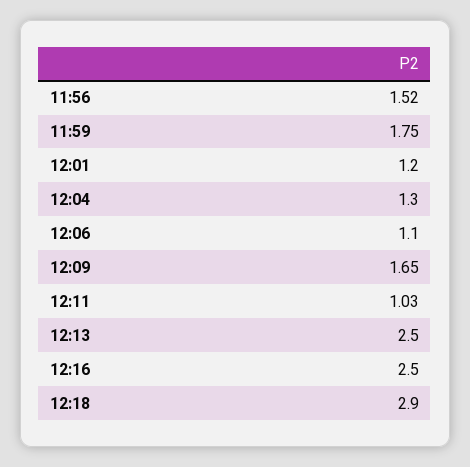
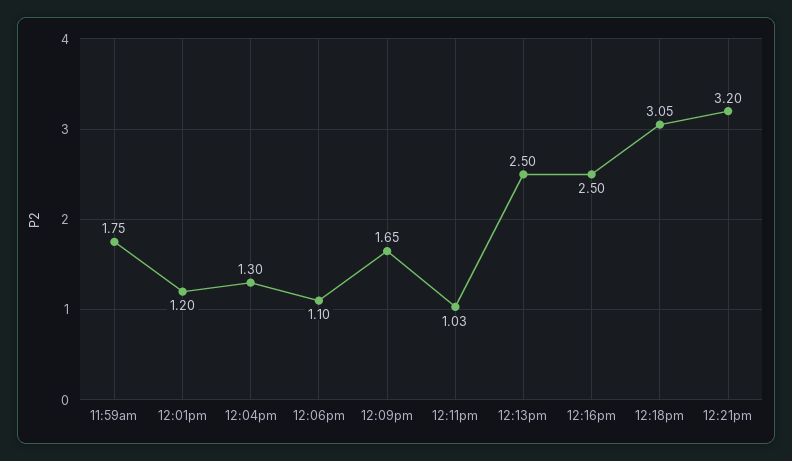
11:56: 1.52 -> none
12:18: 2.9 -> 3.05
12:21pm: none -> 3.2

